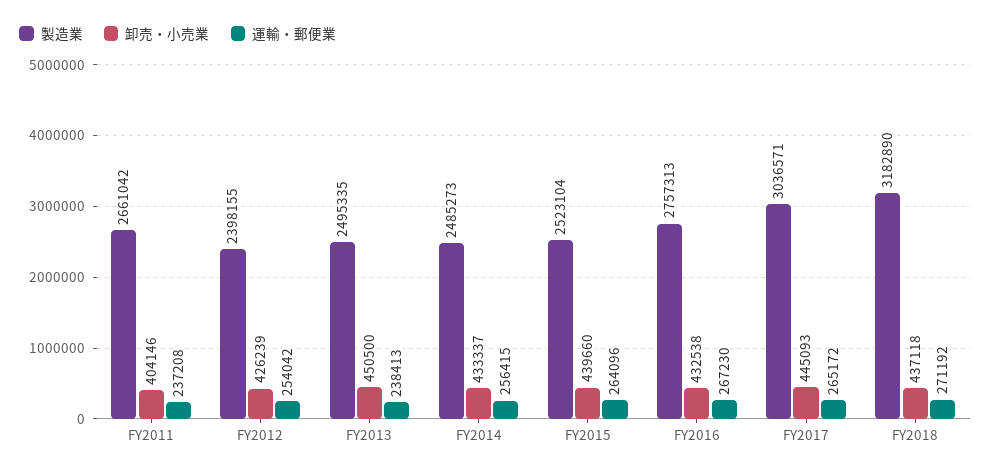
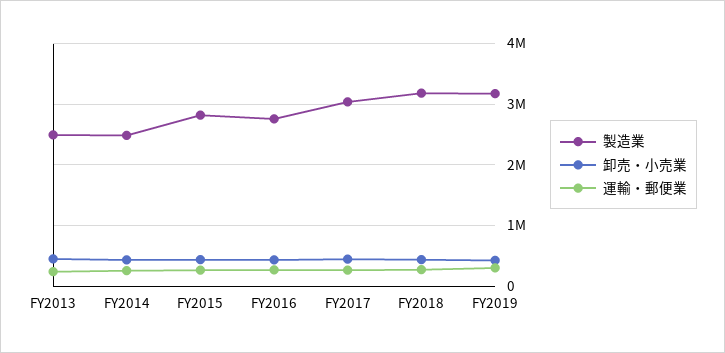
製造業, FY2011: 2661042 -> none
卸売・小売業, FY2011: 404146 -> none
運輸・郵便業, FY2011: 237208 -> none
製造業, FY2012: 2398155 -> none
卸売・小売業, FY2012: 426239 -> none
運輸・郵便業, FY2012: 254042 -> none
製造業, FY2015: 2523104 -> 2800000
製造業, FY2019: none -> 3200000
卸売・小売業, FY2019: none -> 400000
運輸・郵便業, FY2019: none -> 300000

